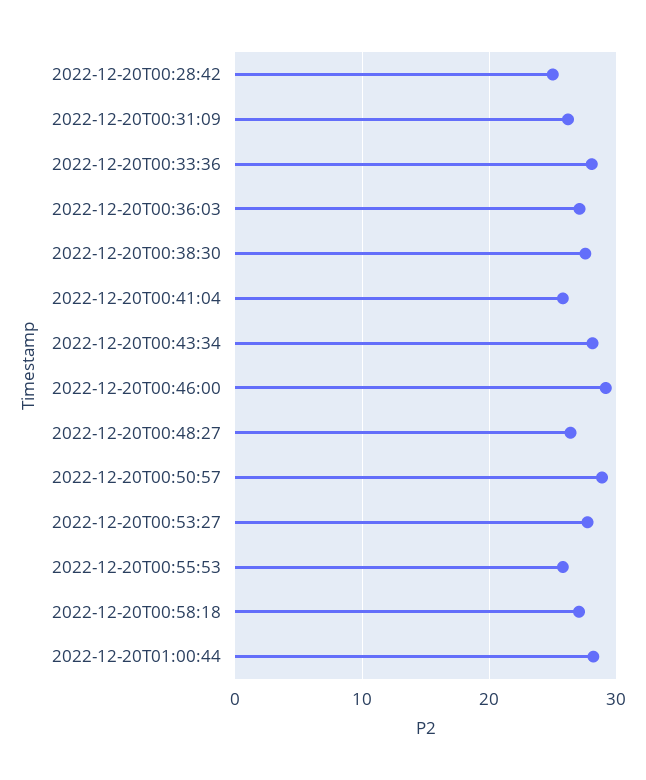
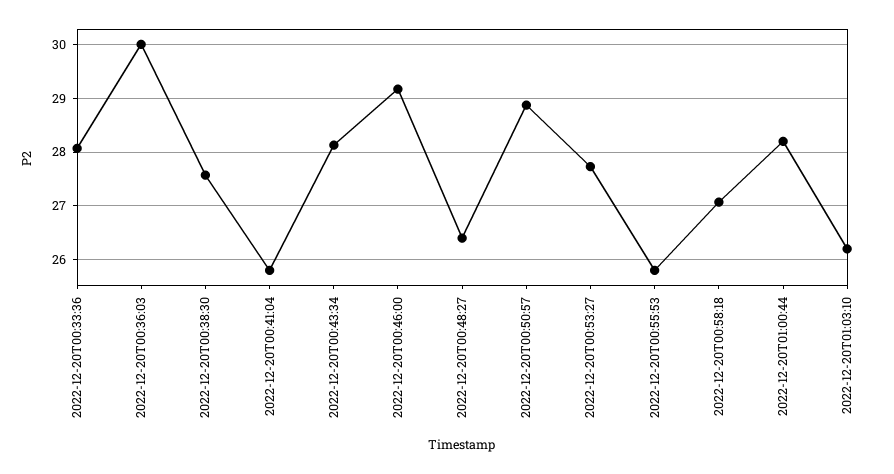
2022-12-20T00:28:42: 25 -> none
2022-12-20T00:31:09: 26 -> none
2022-12-20T00:36:03: 27 -> 30
2022-12-20T01:03:10: none -> 26.2

